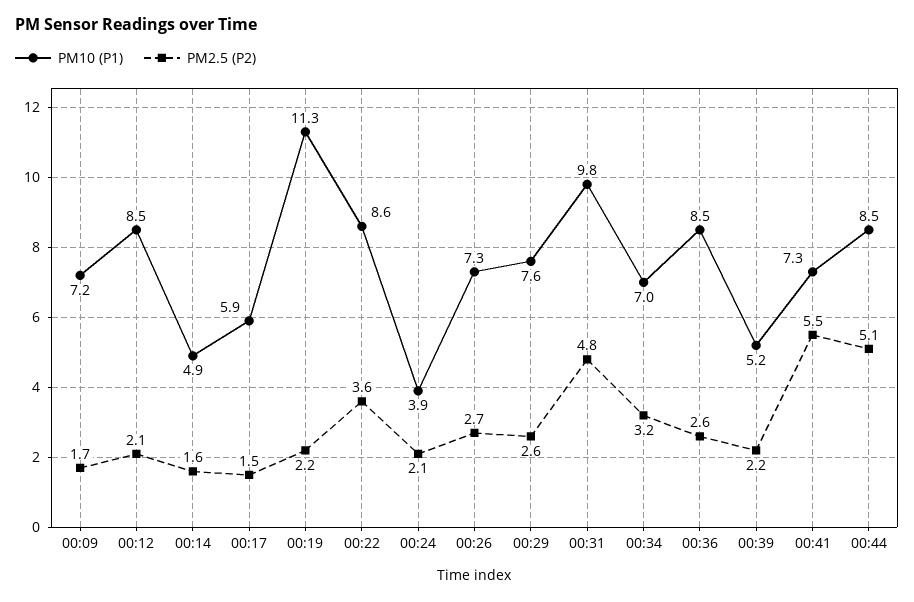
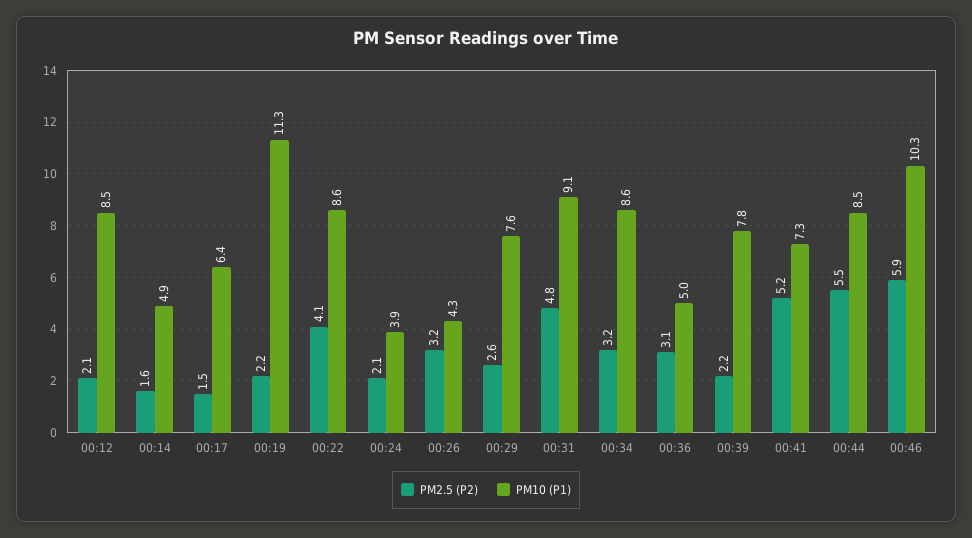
PM10 (P1), 00:09: 7.2 -> none
PM2.5 (P2), 00:09: 1.7 -> none
PM10 (P1), 00:17: 5.9 -> 6.4
PM2.5 (P2), 00:22: 3.6 -> 4.1
PM10 (P1), 00:26: 7.3 -> 4.3
PM2.5 (P2), 00:26: 2.7 -> 3.2
PM10 (P1), 00:31: 9.8 -> 9.1
PM10 (P1), 00:34: 7 -> 8.6
PM10 (P1), 00:36: 8.5 -> 5
PM2.5 (P2), 00:36: 2.6 -> 3.1
PM10 (P1), 00:39: 5.2 -> 7.8
PM2.5 (P2), 00:41: 5.5 -> 5.2
PM2.5 (P2), 00:44: 5.1 -> 5.5
PM2.5 (P2), 00:46: none -> 5.9
PM10 (P1), 00:46: none -> 10.3

